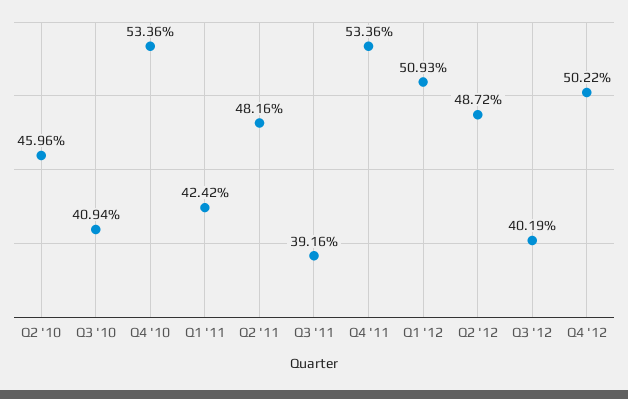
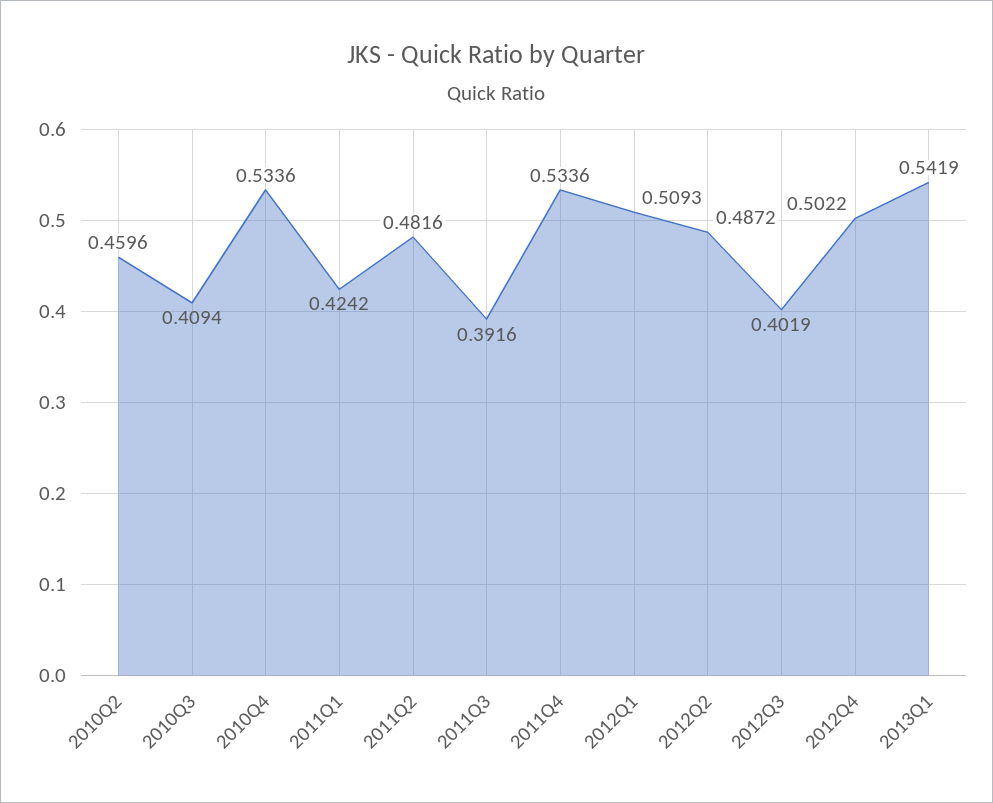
2013Q1: none -> 0.5419

